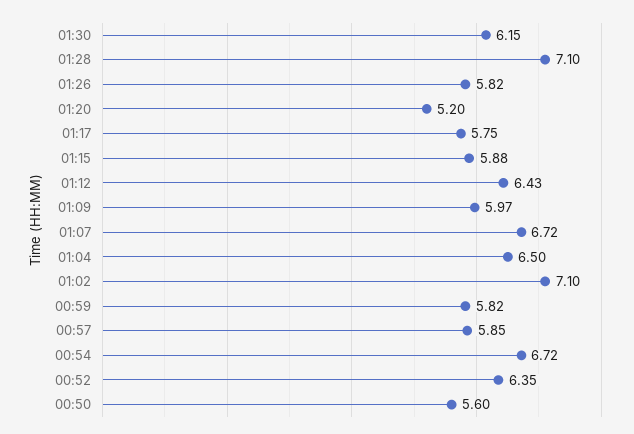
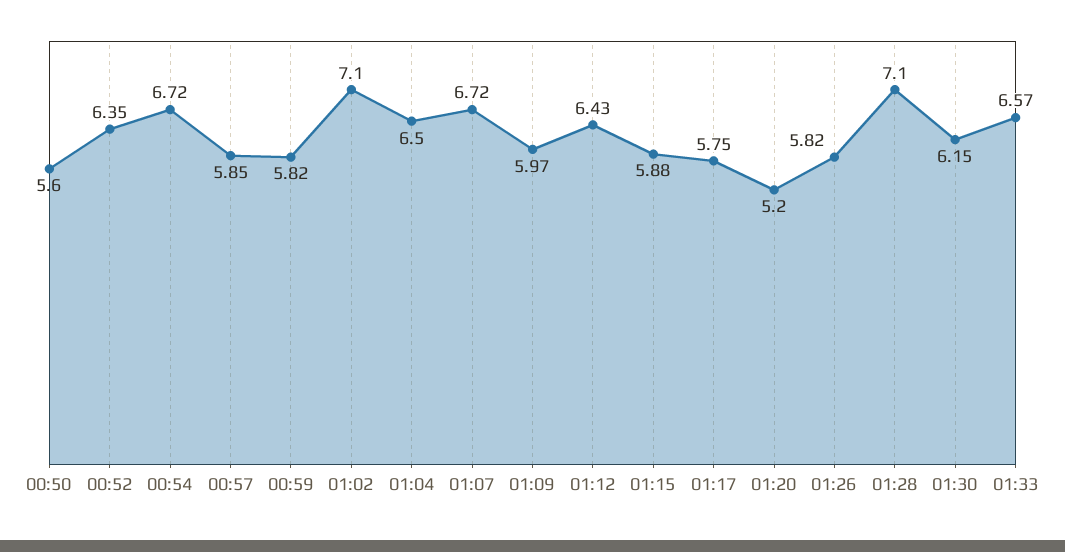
01:33: none -> 6.57

